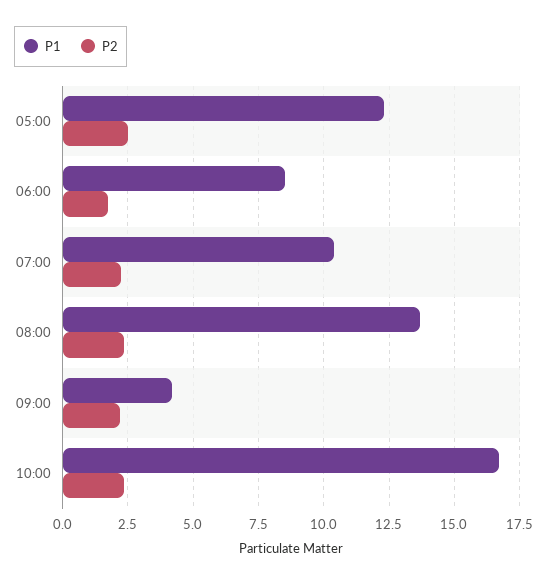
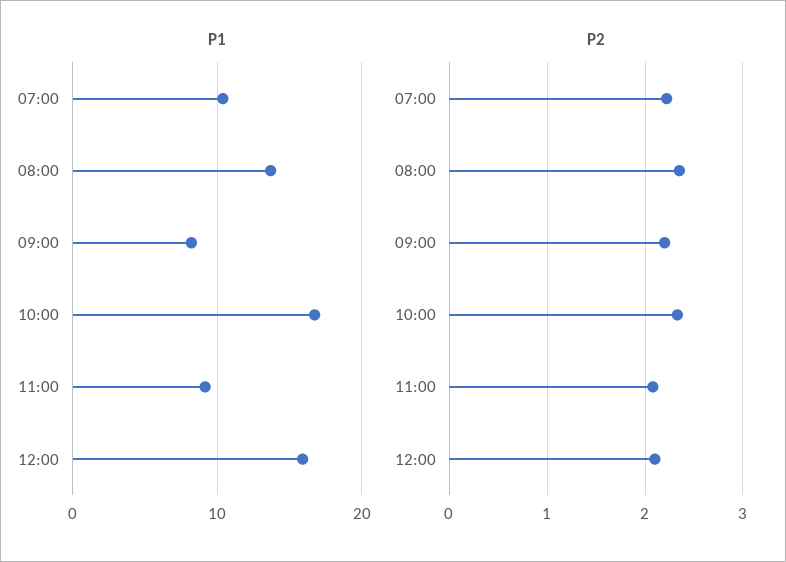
P1, 05:00: 12.25 -> none
P2, 05:00: 2.5 -> none
P1, 06:00: 8.5 -> none
P2, 06:00: 1.75 -> none
P1, 09:00: 4.25 -> 8
P1, 11:00: none -> 9
P1, 12:00: none -> 16
P2, 11:00: none -> 2.1
P2, 12:00: none -> 2.1

